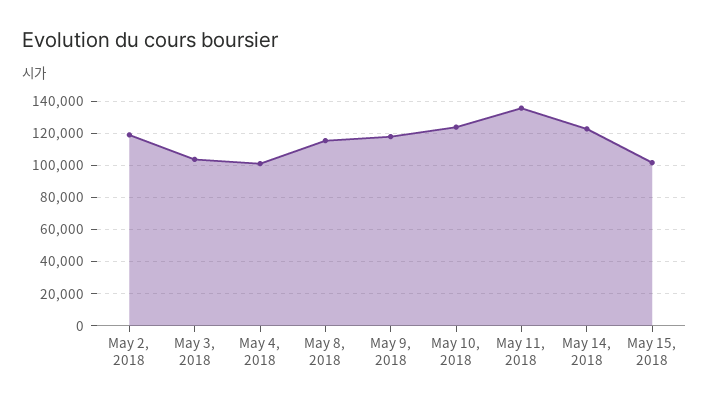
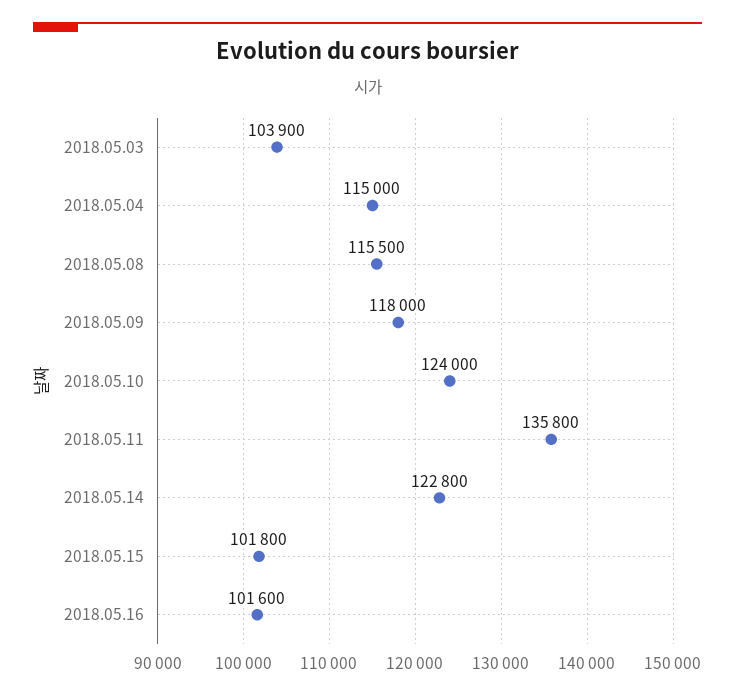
May 2, 2018: 120000 -> none
May 4, 2018: 100000 -> 115000
2018.05.16: none -> 101600

